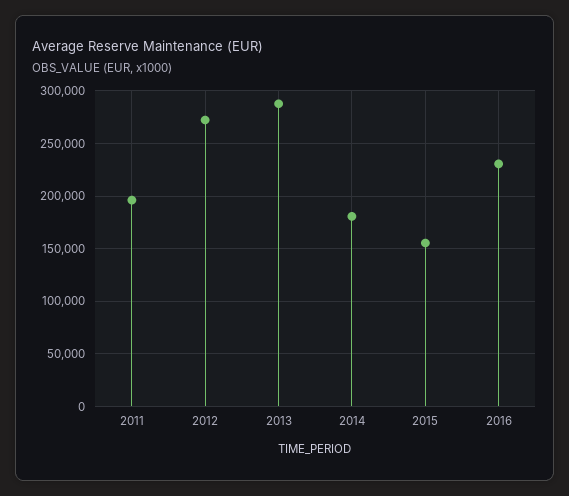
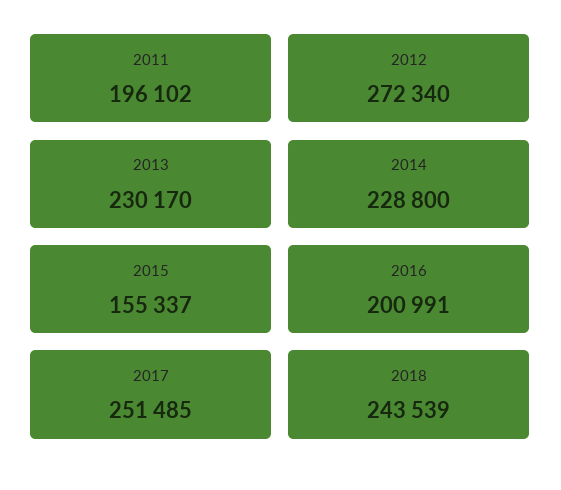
2013: 290000 -> 230170
2014: 180000 -> 228800
2016: 230000 -> 200991
2017: none -> 251485
2018: none -> 243539

